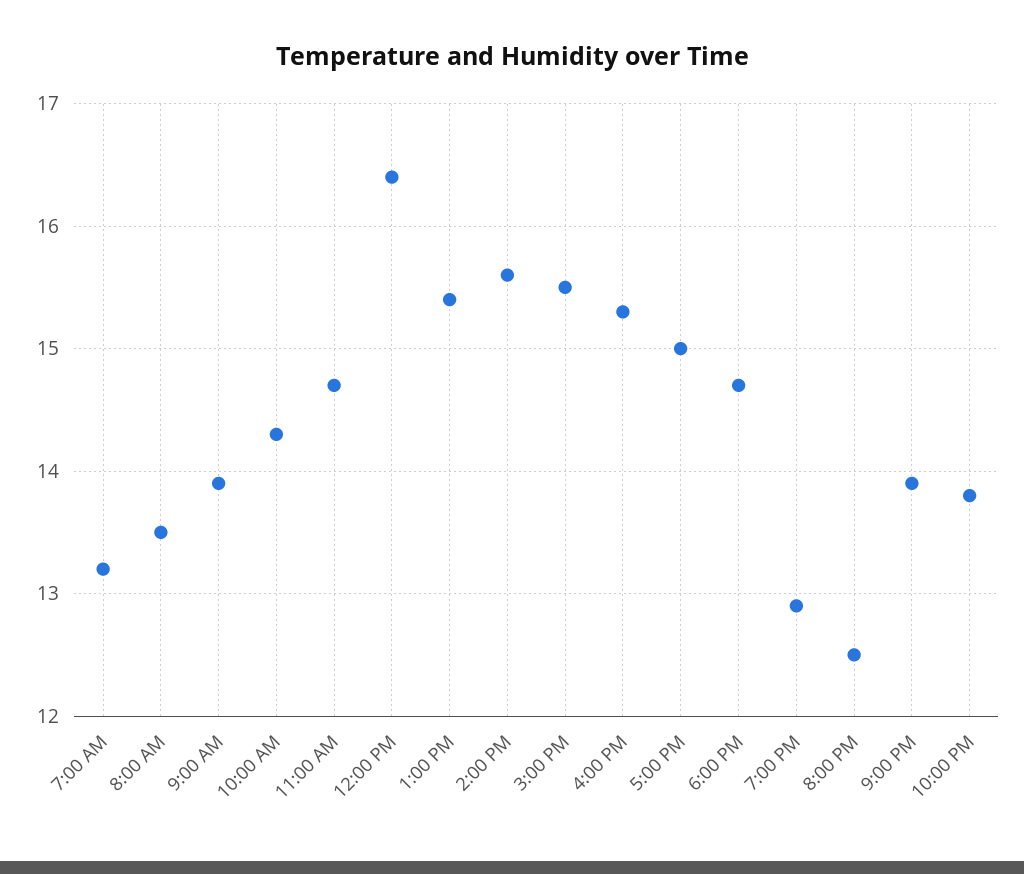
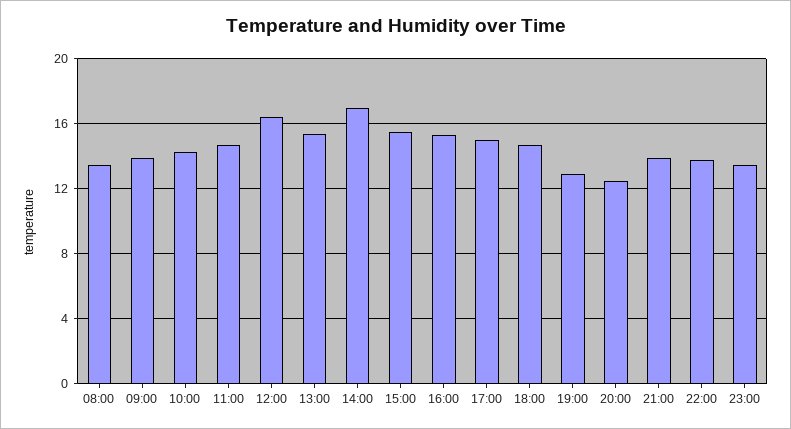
7:00 AM: 13.2 -> none
2:00 PM: 15.6 -> 17
23:00: none -> 13.5

